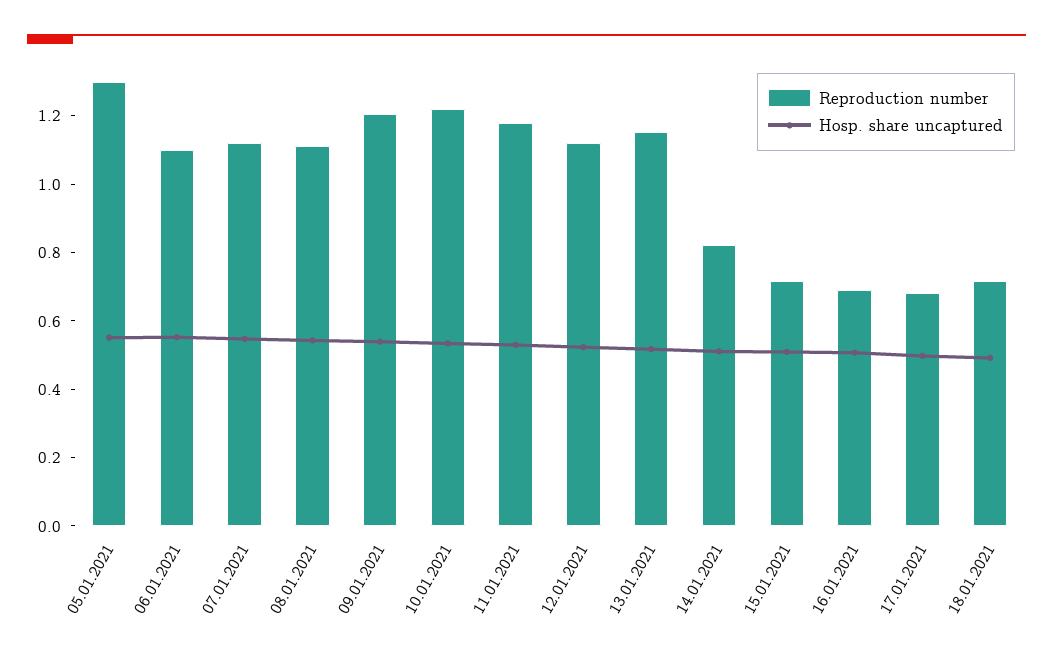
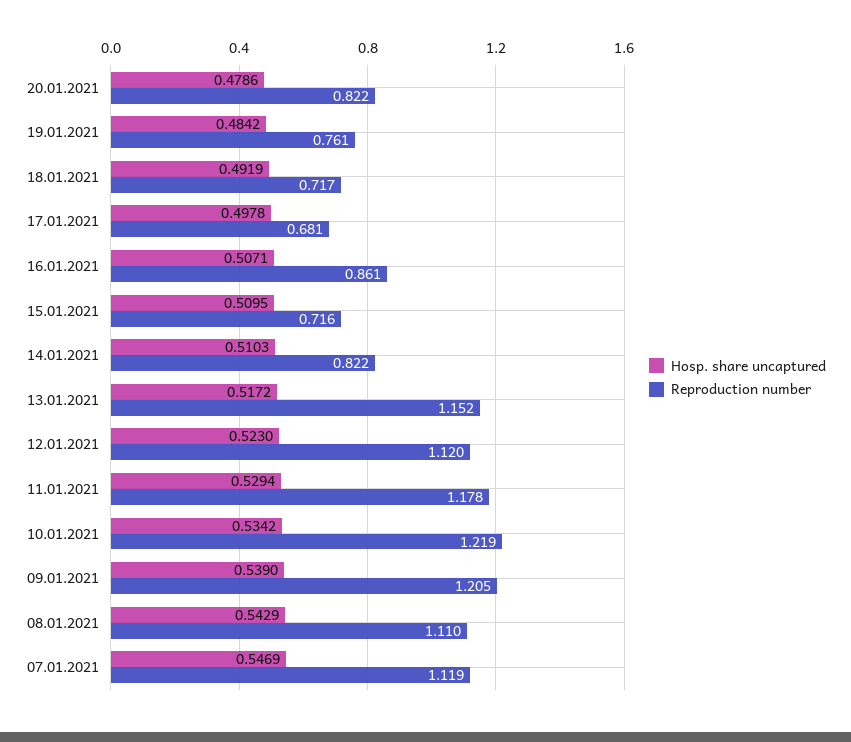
Reproduction number, 05.01.2021: 1.3 -> none
Hosp. share uncaptured, 05.01.2021: 0.55 -> none
Reproduction number, 06.01.2021: 1.1 -> none
Hosp. share uncaptured, 06.01.2021: 0.55 -> none
Reproduction number, 16.01.2021: 0.7 -> 0.861
Hosp. share uncaptured, 20.01.2021: none -> 0.4786
Reproduction number, 20.01.2021: none -> 0.822
Hosp. share uncaptured, 19.01.2021: none -> 0.4842
Reproduction number, 19.01.2021: none -> 0.761

